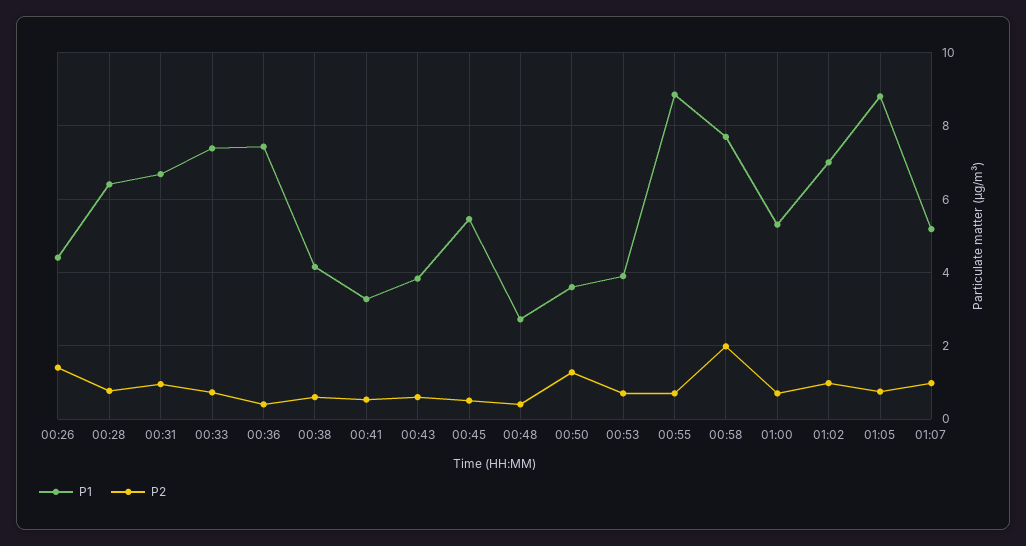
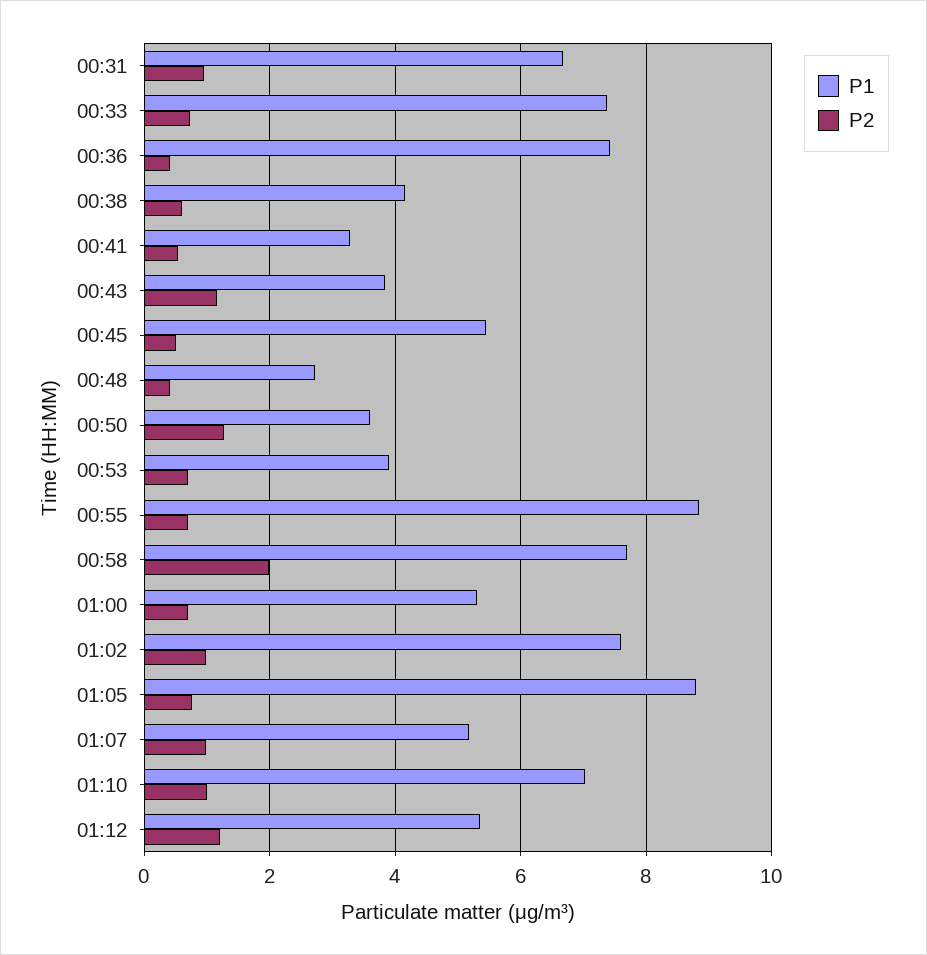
P1, 00:26: 4.4 -> none
P2, 00:26: 1.4 -> none
P1, 00:28: 6.4 -> none
P2, 00:28: 0.8 -> none
P2, 00:43: 0.6 -> 1.2
P1, 01:02: 7 -> 7.6
P1, 01:10: none -> 7
P2, 01:10: none -> 1
P1, 01:12: none -> 5.4
P2, 01:12: none -> 1.2

